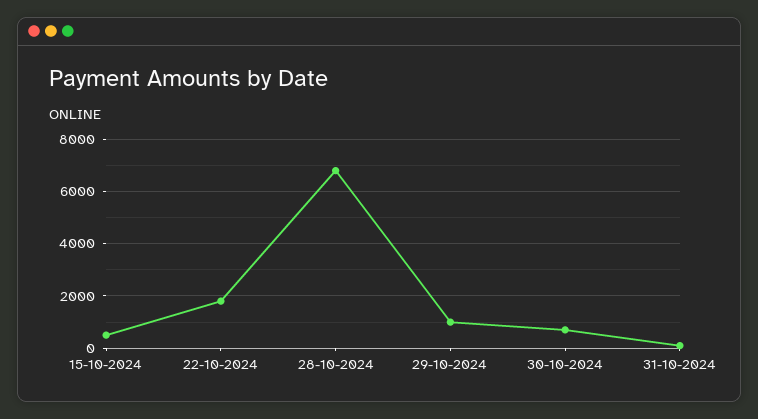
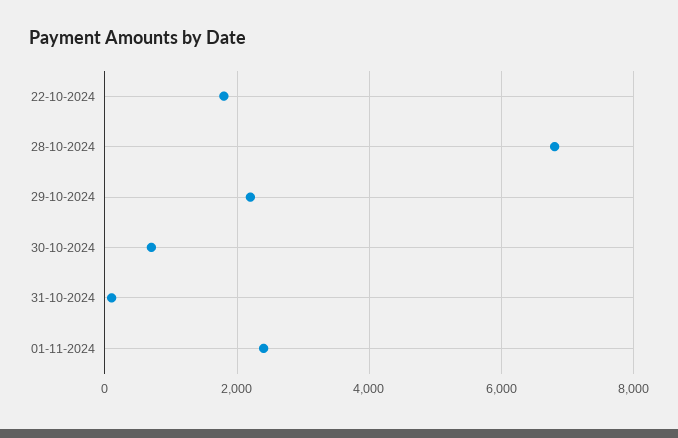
15-10-2024: 500 -> none
29-10-2024: 1000 -> 2200
01-11-2024: none -> 2400

